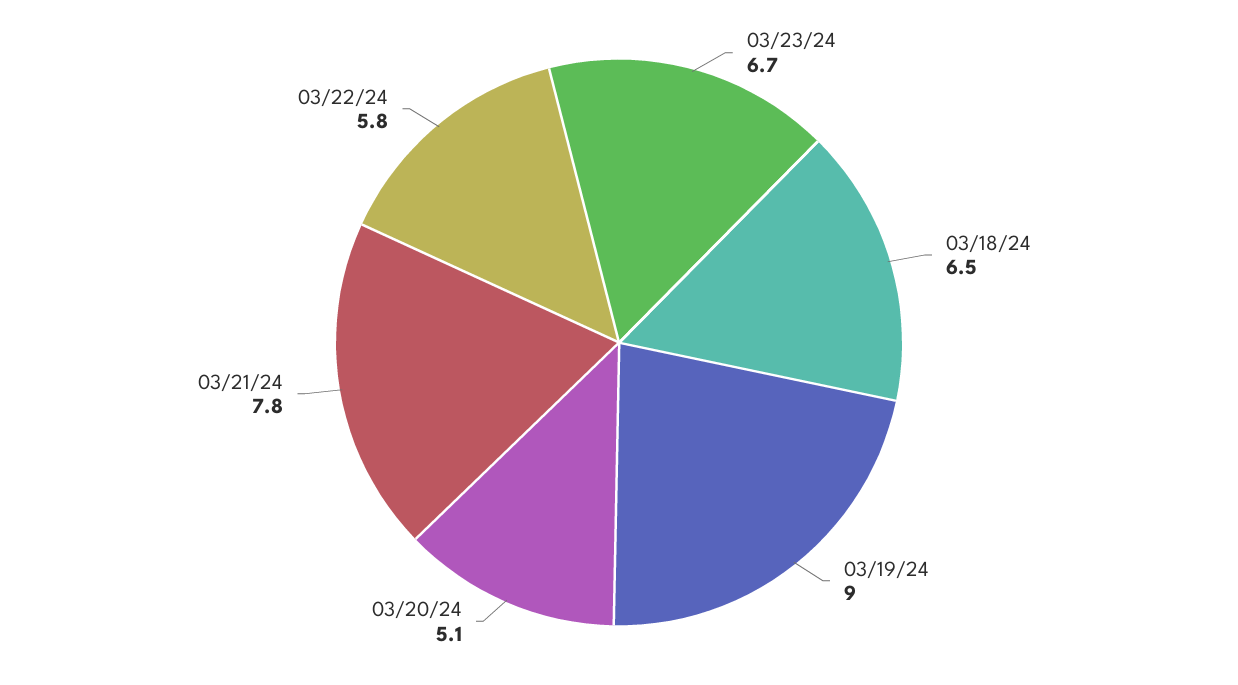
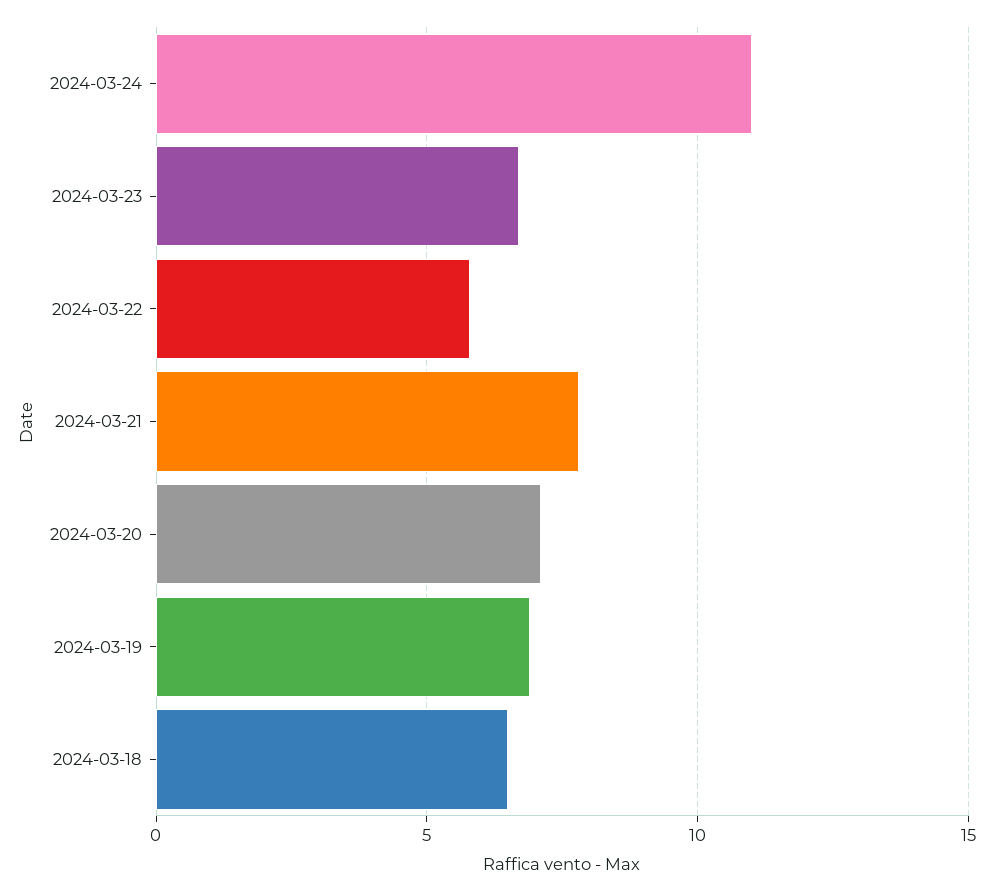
03/19/24: 9 -> 7
03/20/24: 5.1 -> 7
2024-03-24: none -> 11

